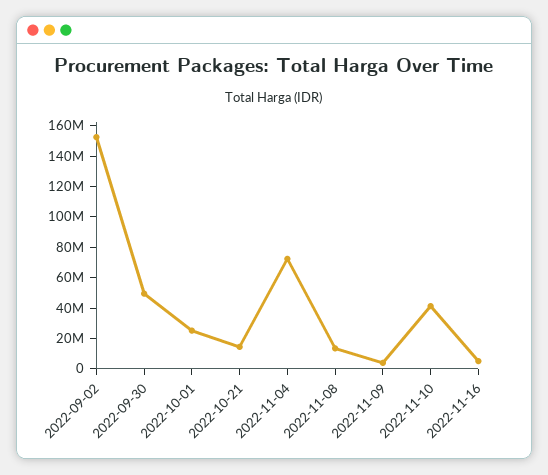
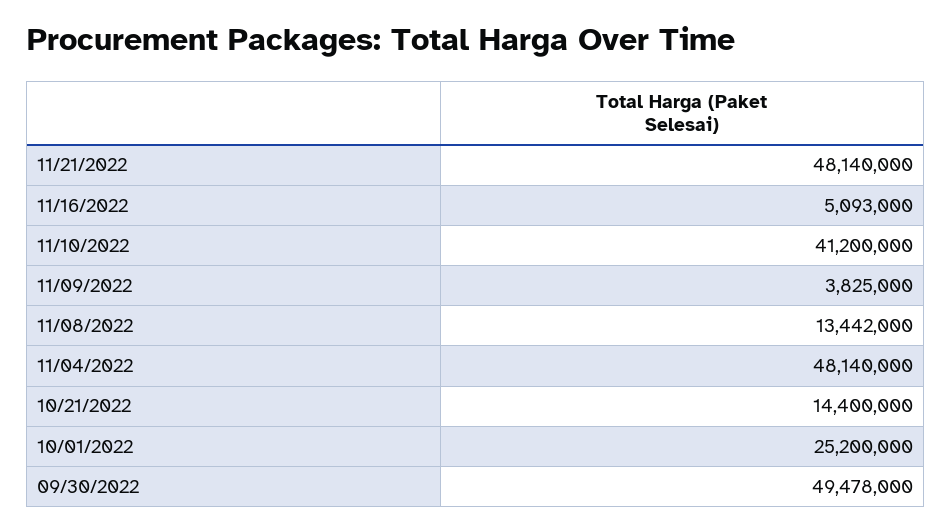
2022-09-02: 150000000 -> none
2022-11-04: 70000000 -> 48140000
11/21/2022: none -> 48140000

